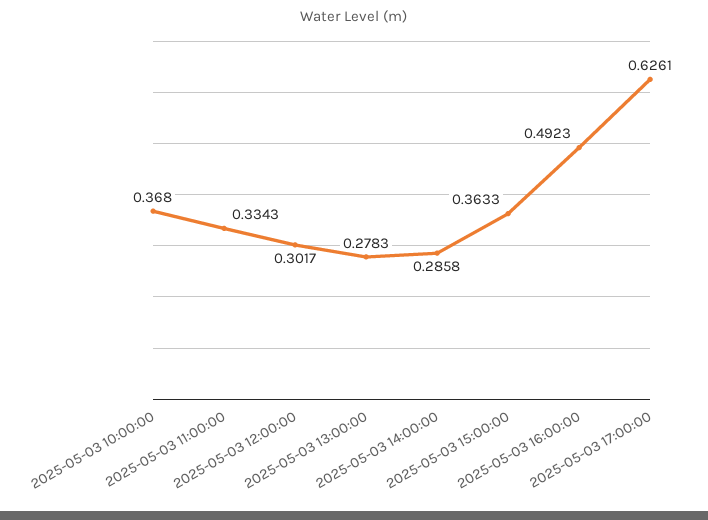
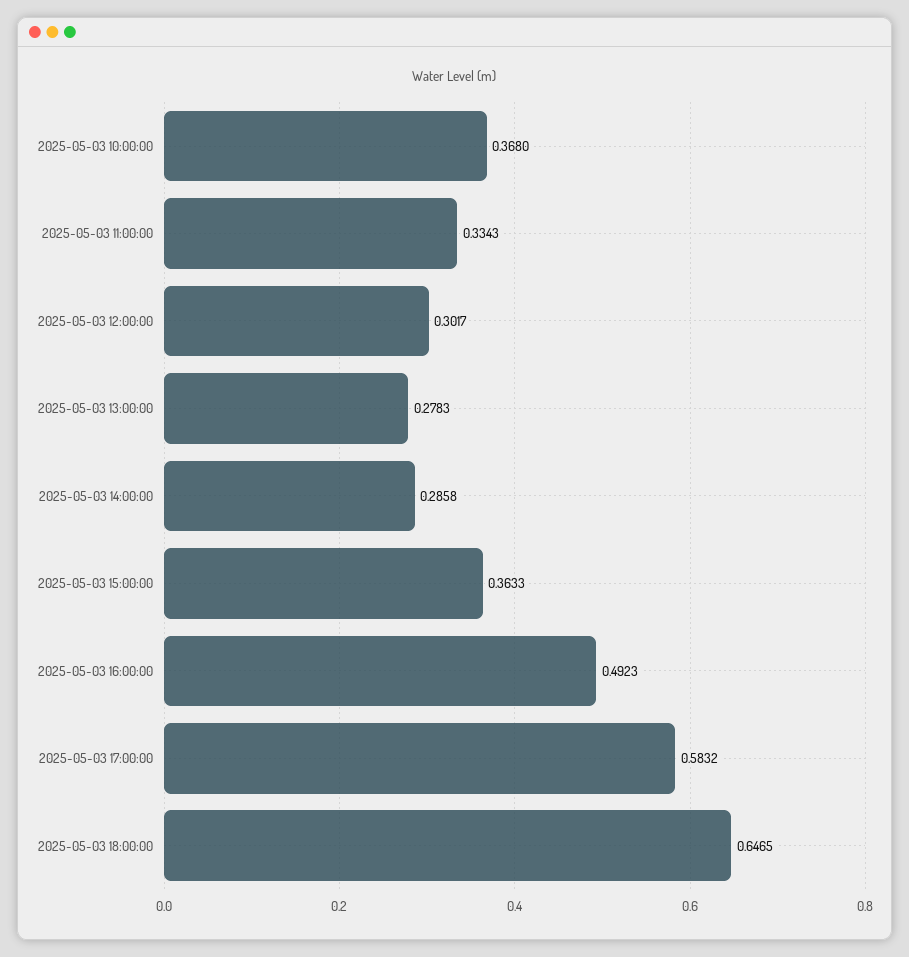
2025-05-03 17:00:00: 0.6261 -> 0.5832
2025-05-03 18:00:00: none -> 0.6465

